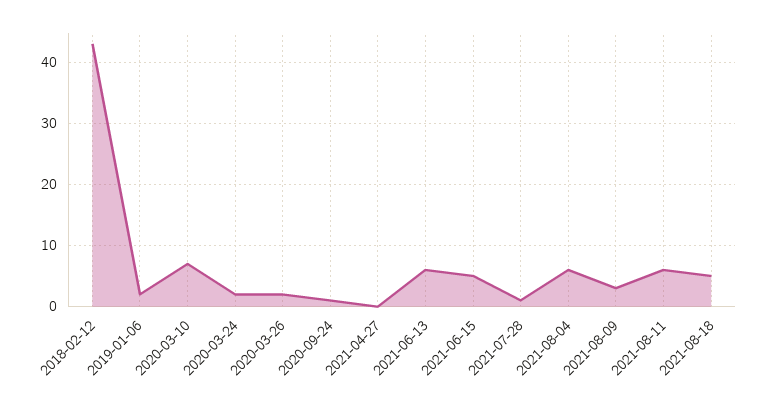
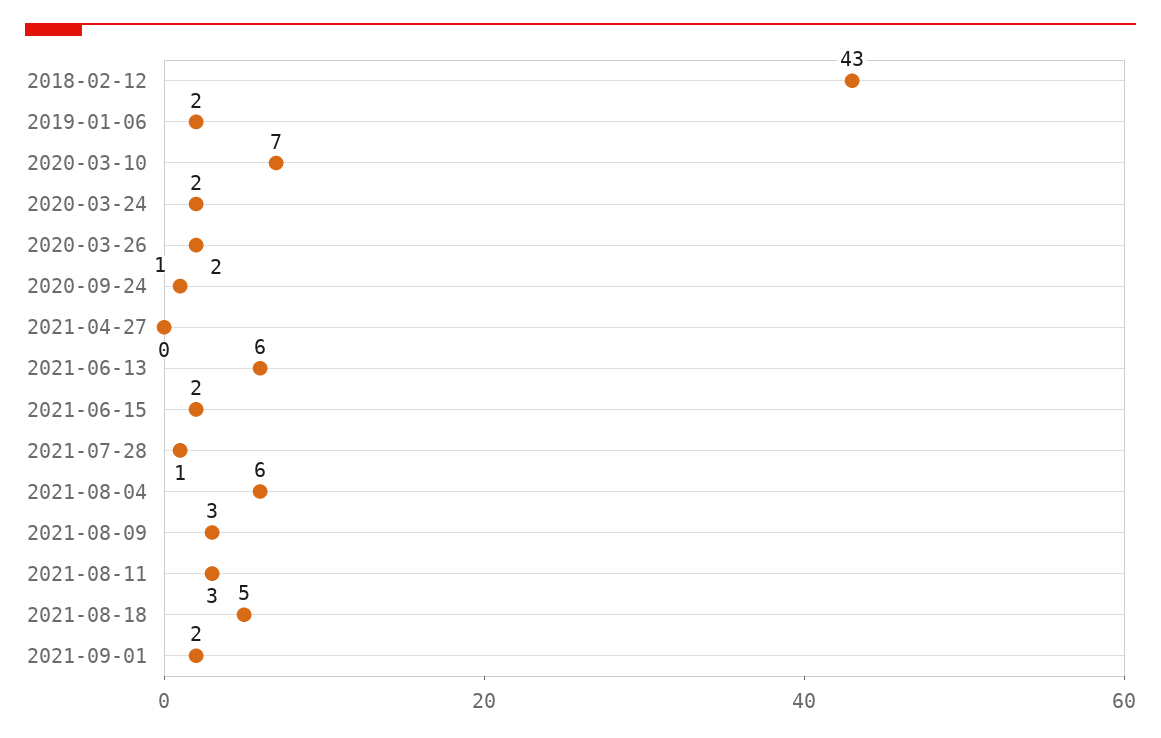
2021-06-15: 5 -> 2
2021-08-11: 6 -> 3
2021-09-01: none -> 2

